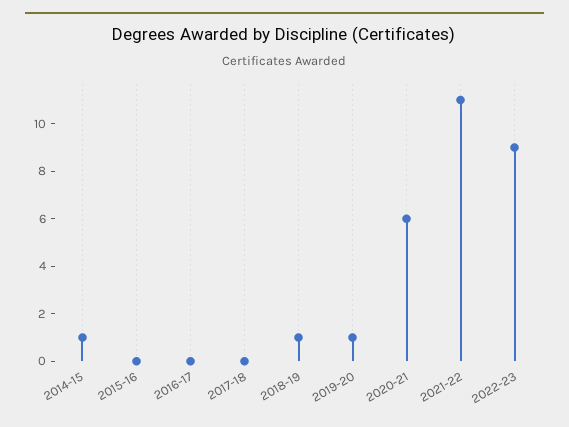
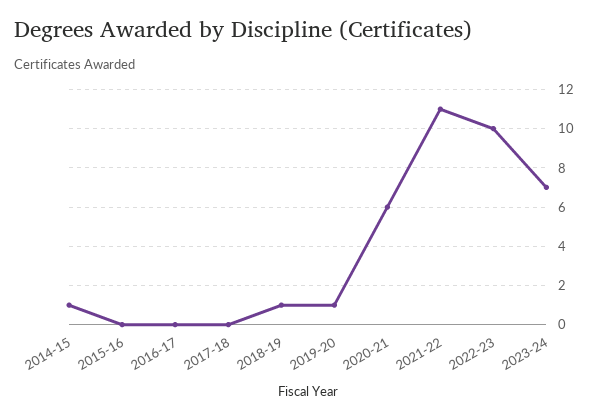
2022-23: 9 -> 10
2023-24: none -> 7

